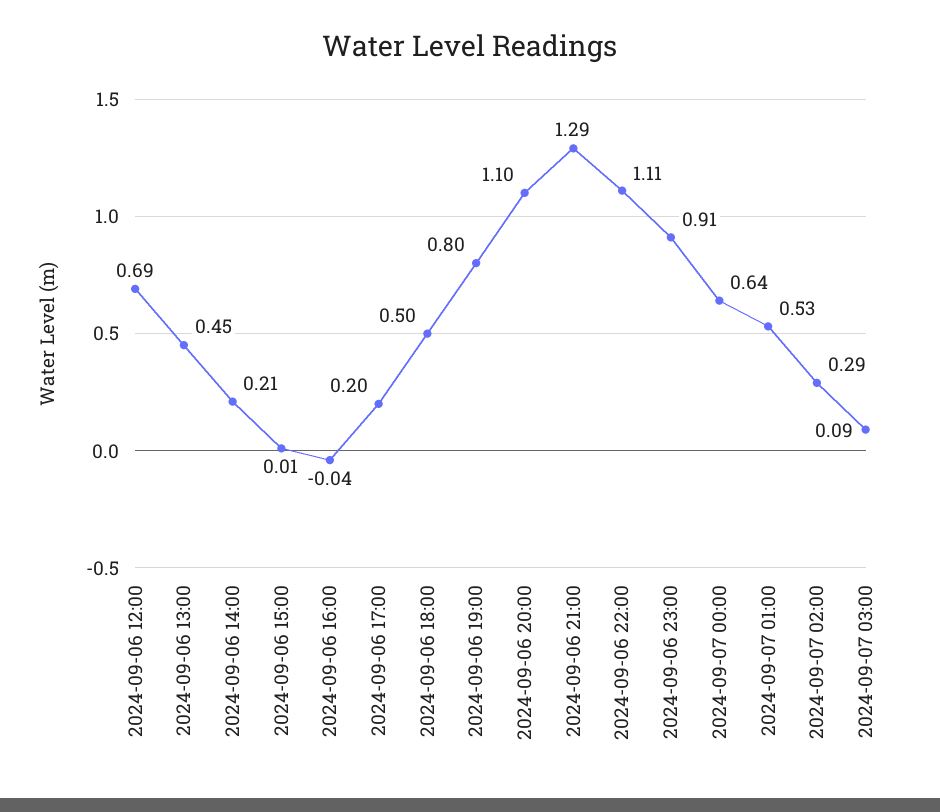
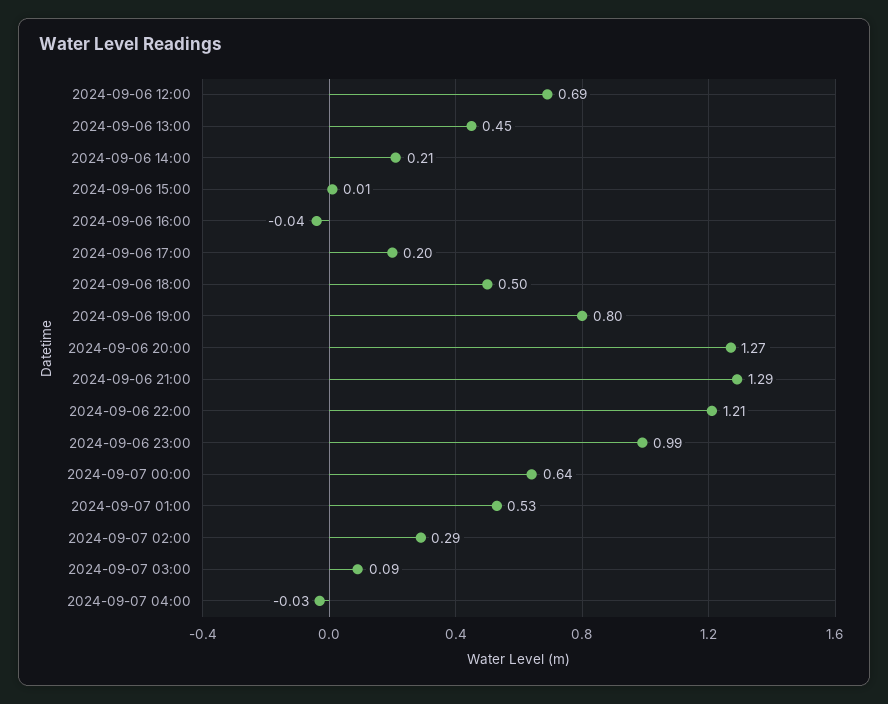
2024-09-06 20:00: 1.1 -> 1.27
2024-09-06 22:00: 1.11 -> 1.21
2024-09-06 23:00: 0.91 -> 0.99
2024-09-07 04:00: none -> -0.03

